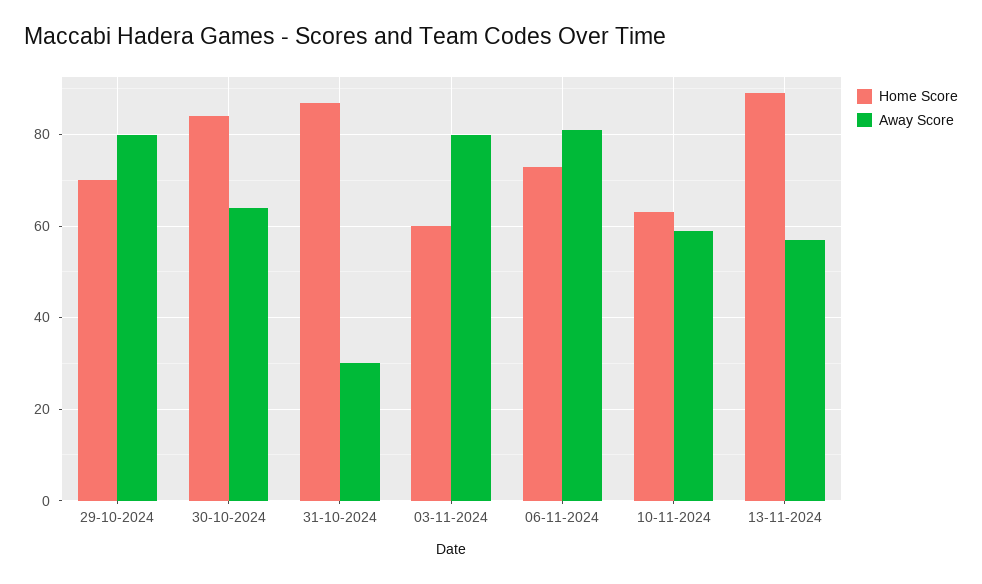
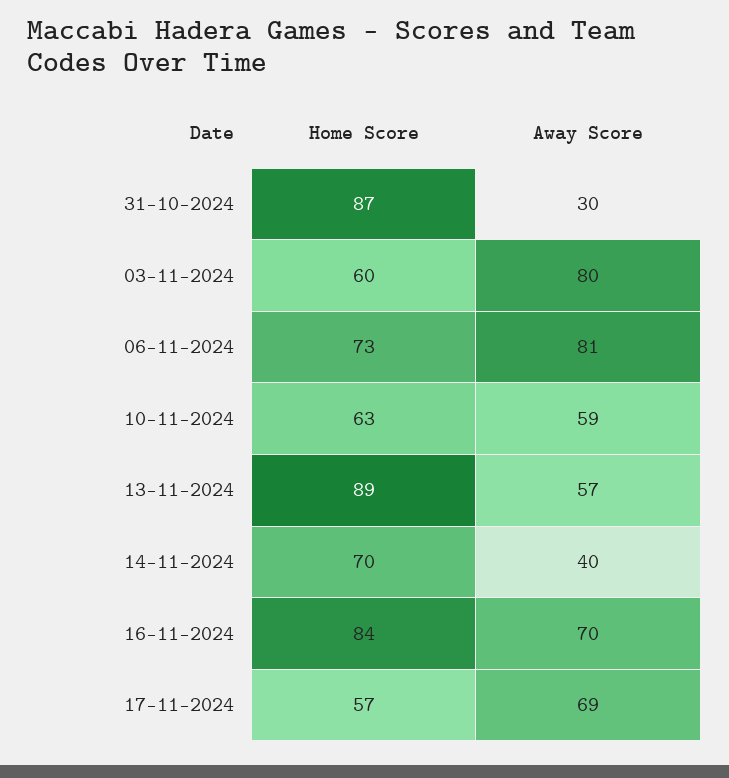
Home Score, 29-10-2024: 70 -> none
Away Score, 29-10-2024: 80 -> none
Home Score, 30-10-2024: 85 -> none
Away Score, 30-10-2024: 65 -> none
Home Score, 14-11-2024: none -> 70
Away Score, 14-11-2024: none -> 40
Home Score, 16-11-2024: none -> 84
Away Score, 16-11-2024: none -> 70
Home Score, 17-11-2024: none -> 57
Away Score, 17-11-2024: none -> 69

